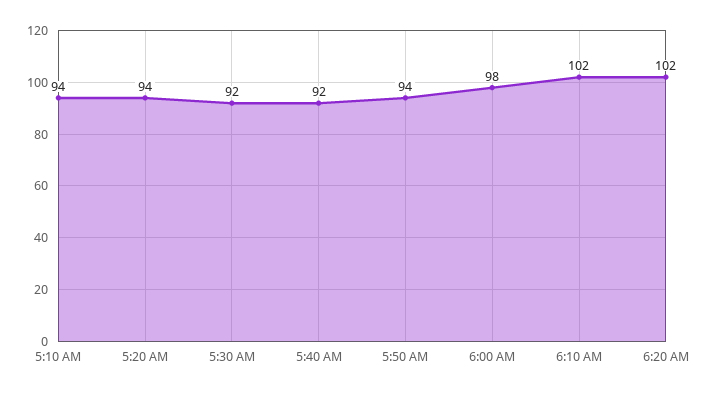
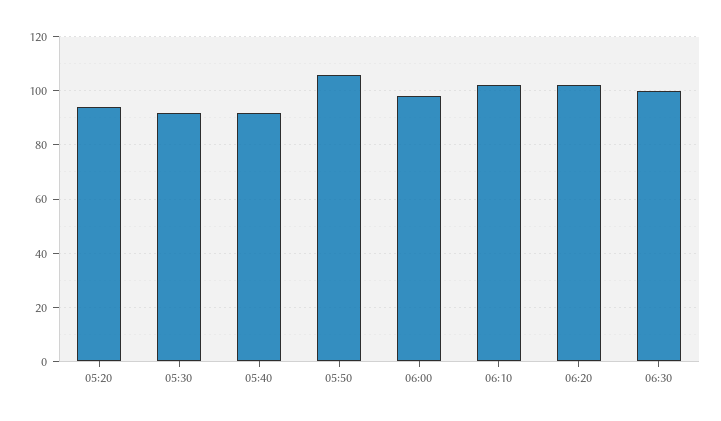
5:10 AM: 94 -> none
5:50 AM: 94 -> 105
06:30: none -> 100

